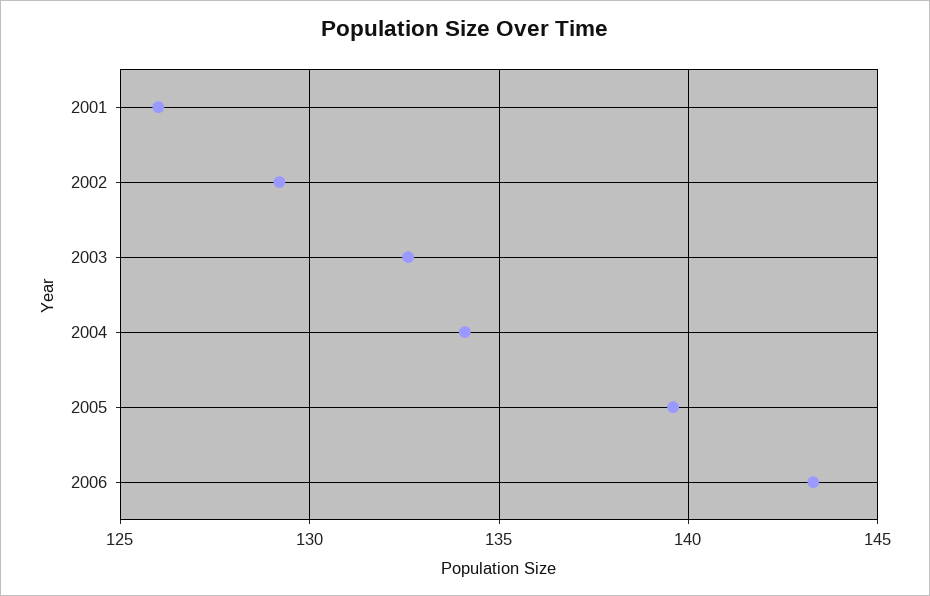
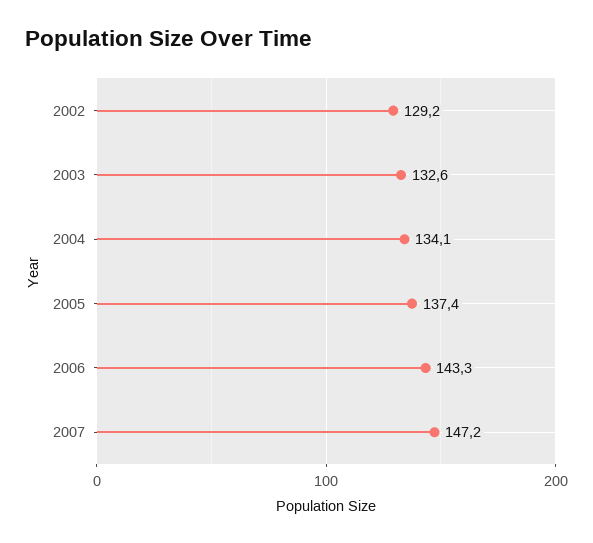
2001: 126 -> none
2005: 139.5 -> 137.4
2007: none -> 147.2

